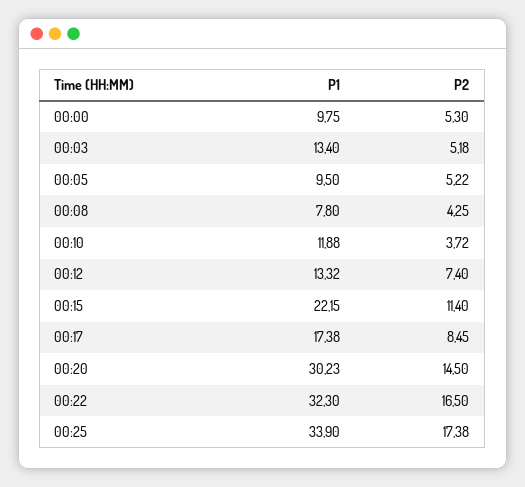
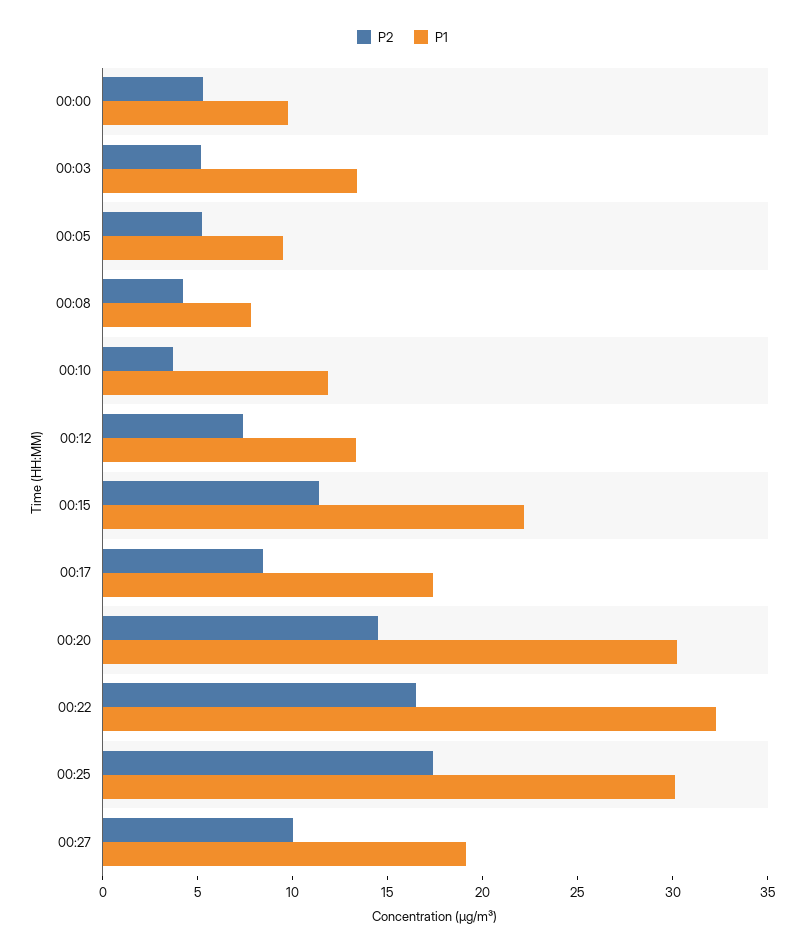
P1, 00:25: 33.9 -> 30
P2, 00:27: none -> 10
P1, 00:27: none -> 19

